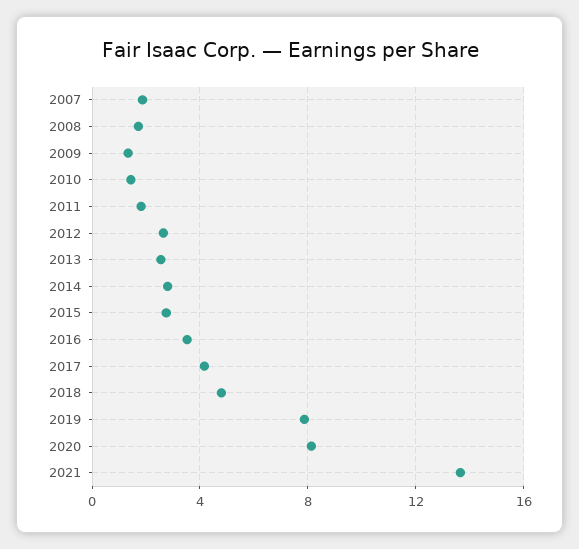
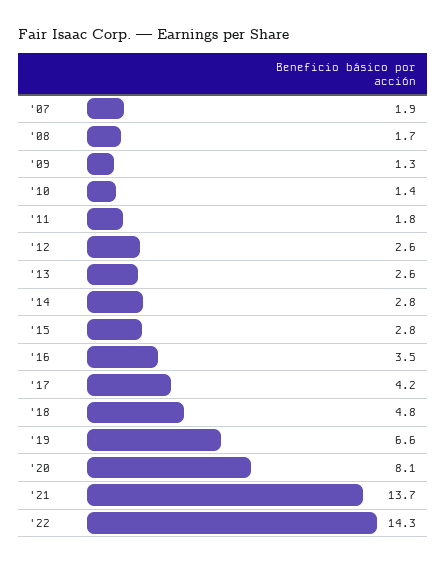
2019: 8 -> 6.6
'22: none -> 14.3

